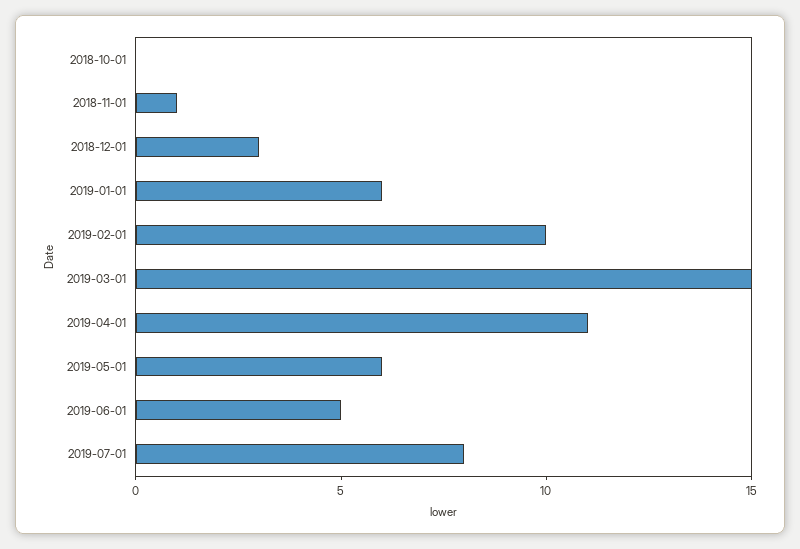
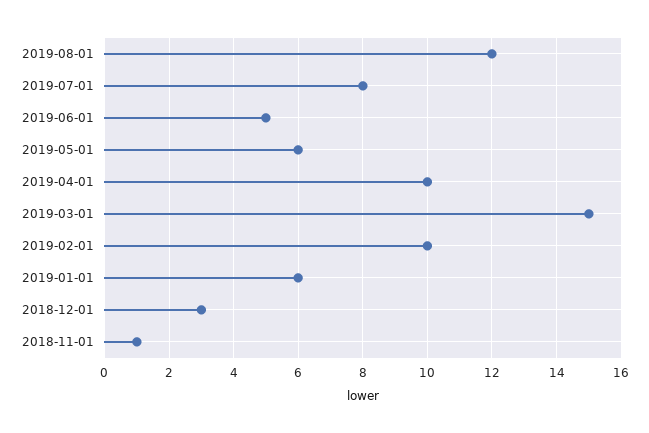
2018-10-01: 0 -> none
2019-04-01: 11 -> 10
2019-08-01: none -> 12

